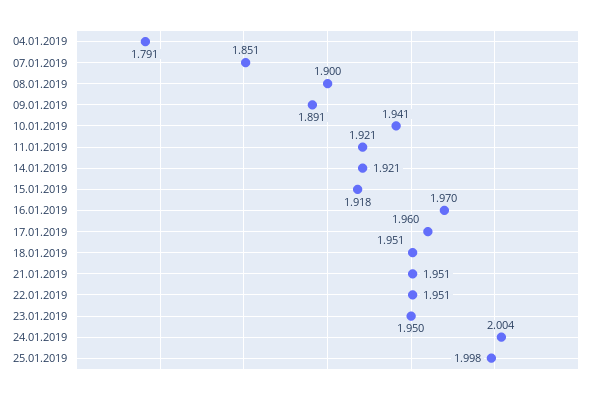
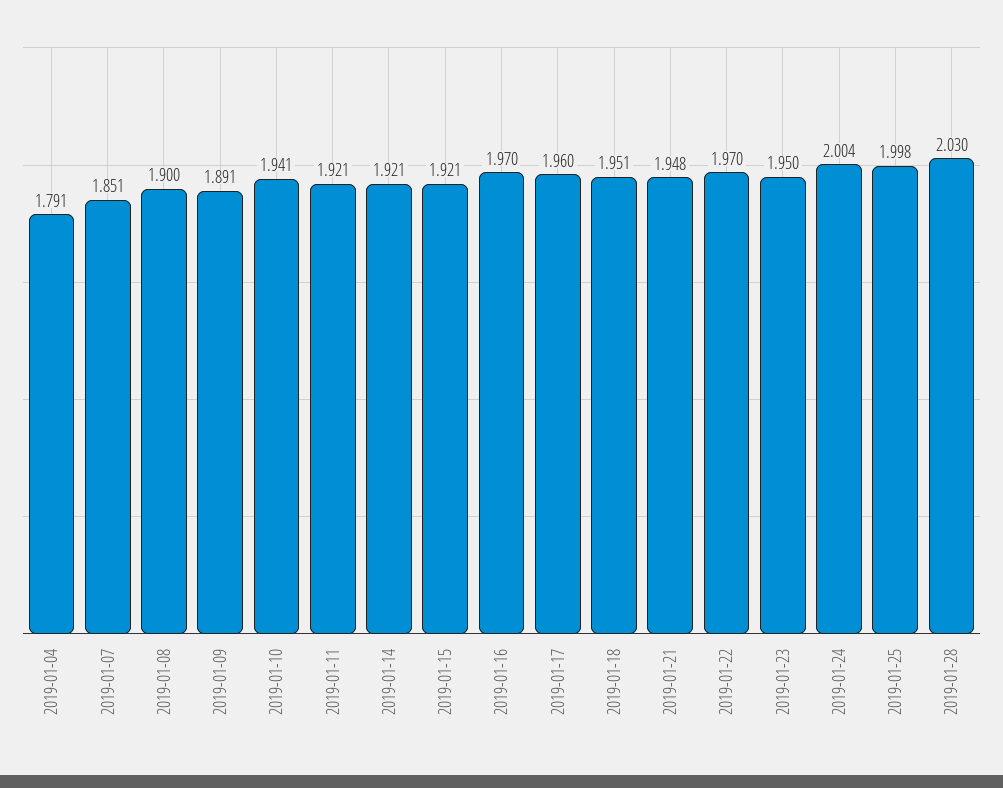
15.01.2019: 1.918 -> 1.921
21.01.2019: 1.951 -> 1.948
22.01.2019: 1.951 -> 1.97
2019-01-28: none -> 2.03

